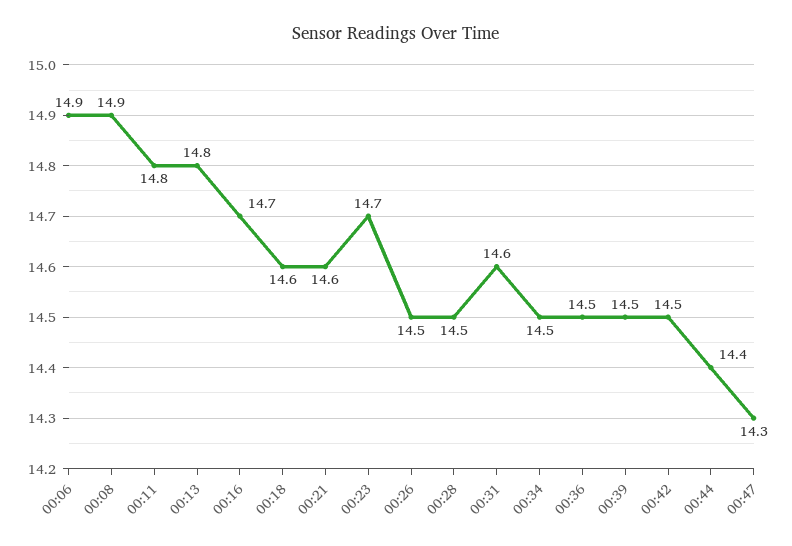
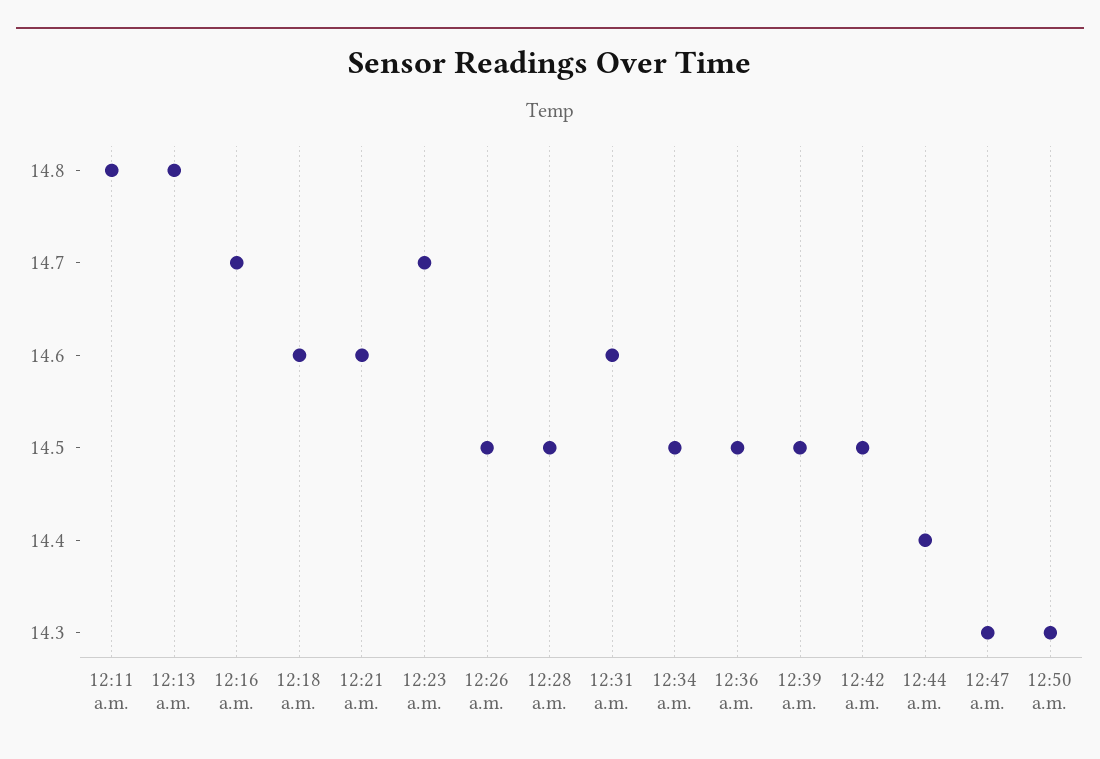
00:06: 14.9 -> none
00:08: 14.9 -> none
12:50 a.m.: none -> 14.3

